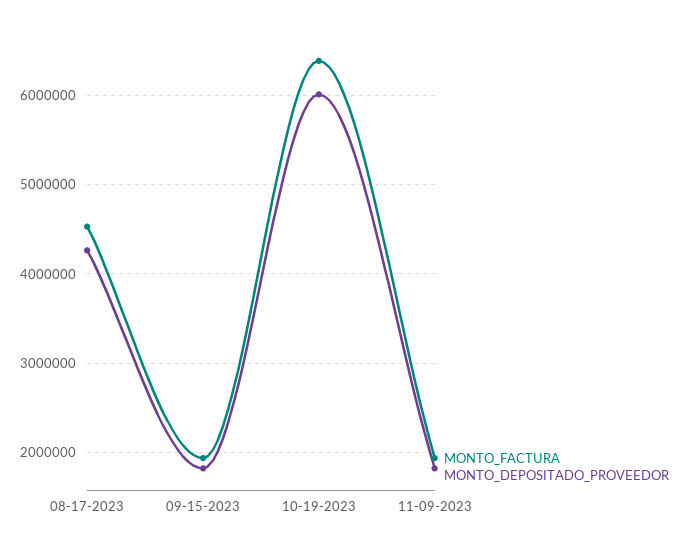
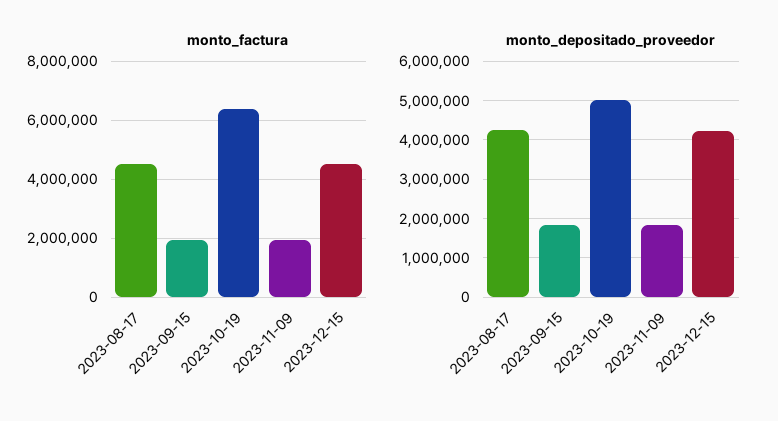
MONTO_DEPOSITADO_PROVEEDOR, 10-19-2023: 6000000 -> 5000000
MONTO_FACTURA, 2023-12-15: none -> 4500000
MONTO_DEPOSITADO_PROVEEDOR, 2023-12-15: none -> 4200000

